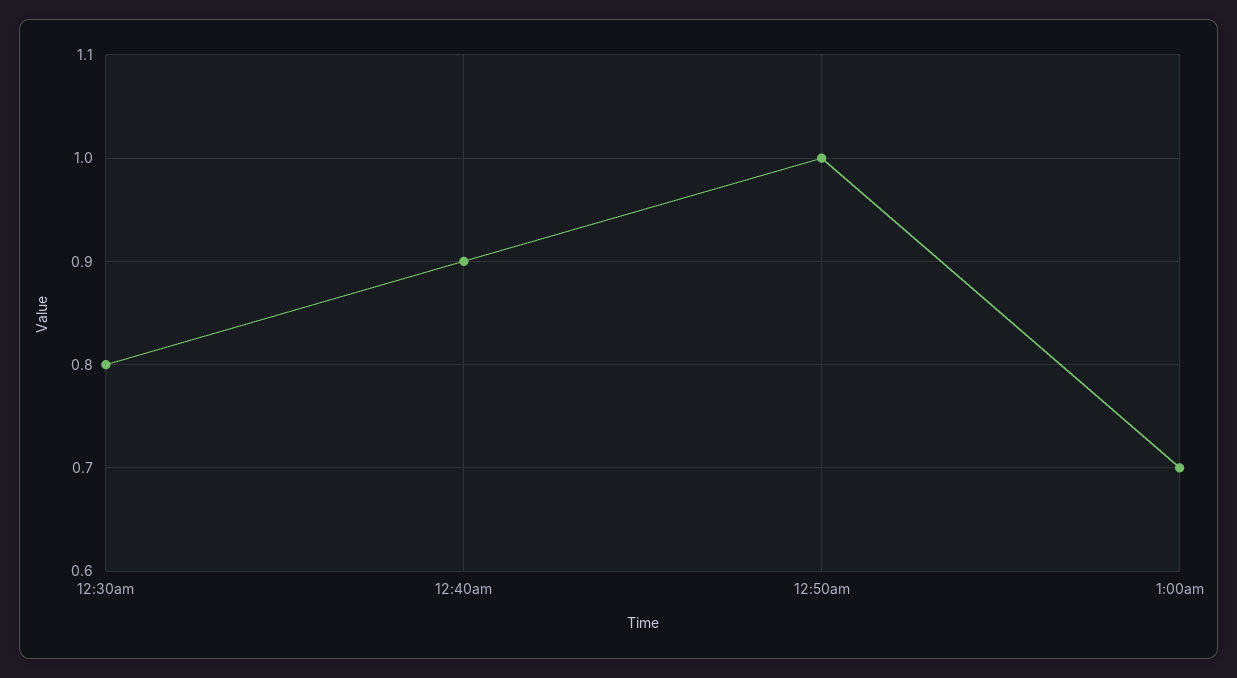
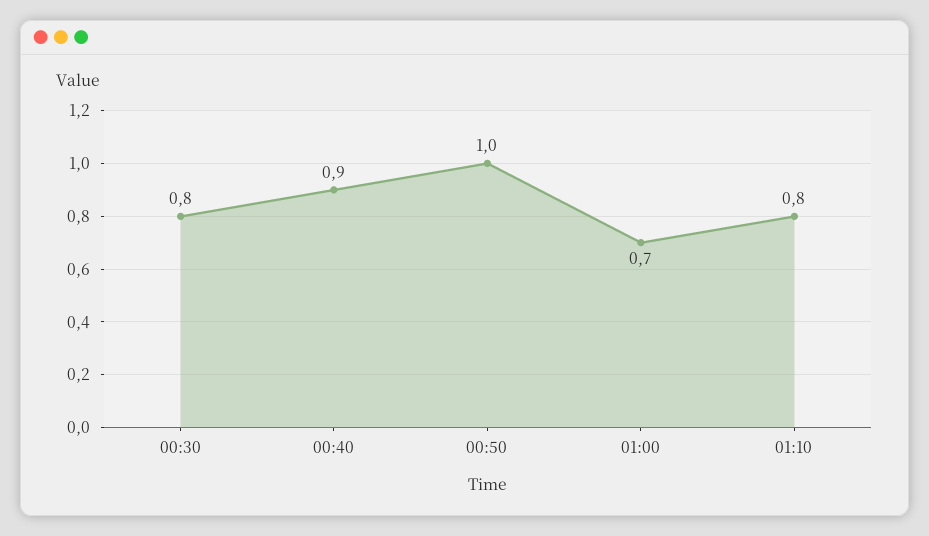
01:10: none -> 0.8

